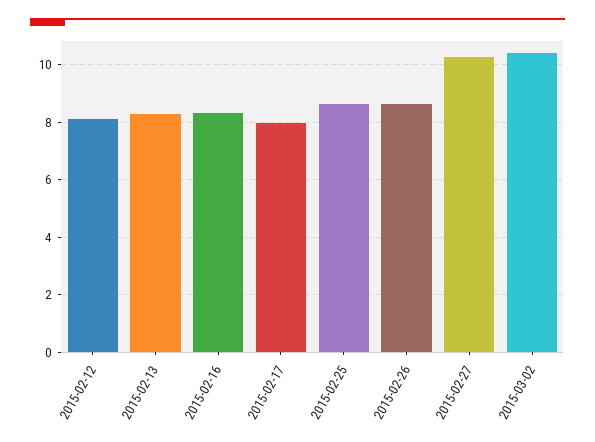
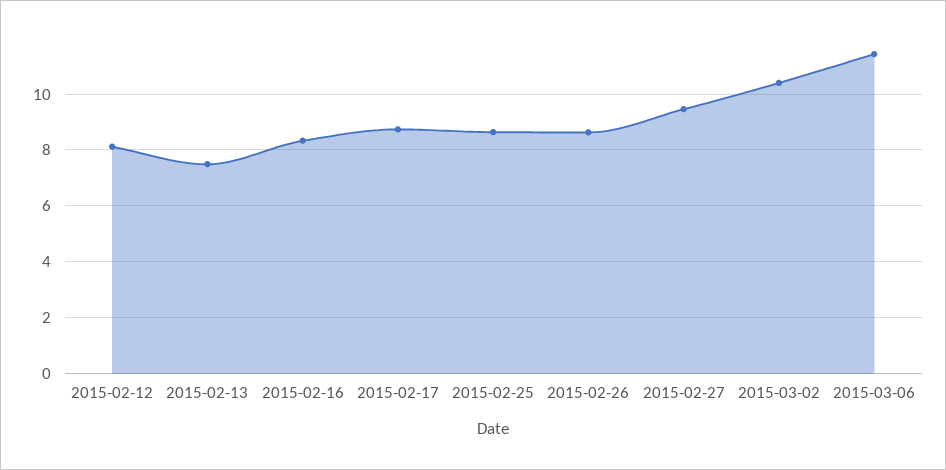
2015-02-13: 8.25 -> 7.5
2015-02-17: 8 -> 8.75
2015-02-27: 10.25 -> 9.5
2015-03-06: none -> 11.5

